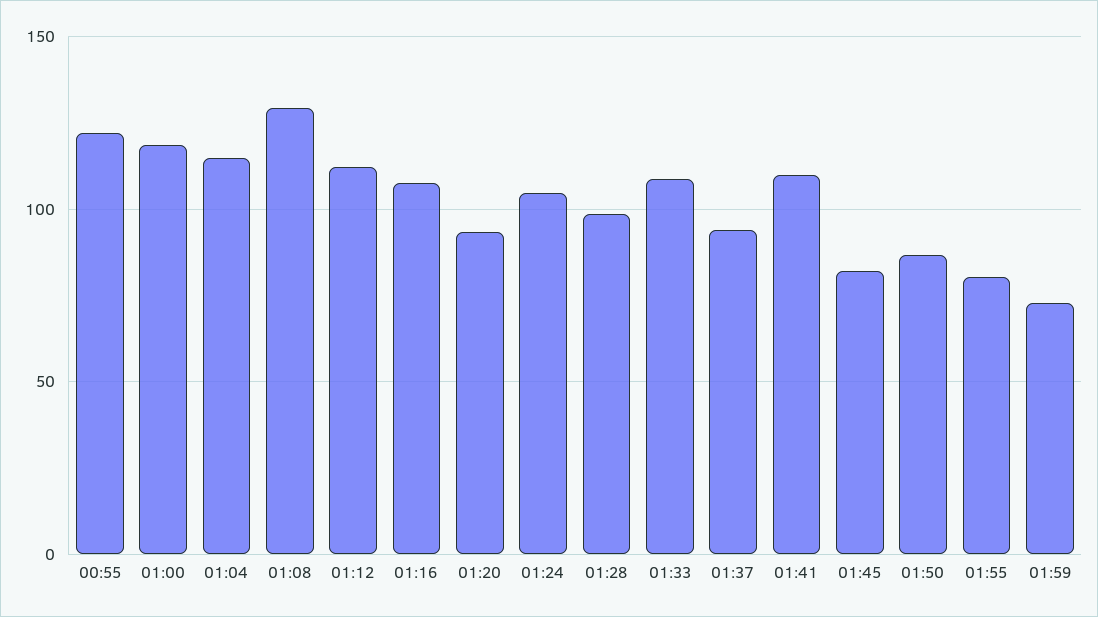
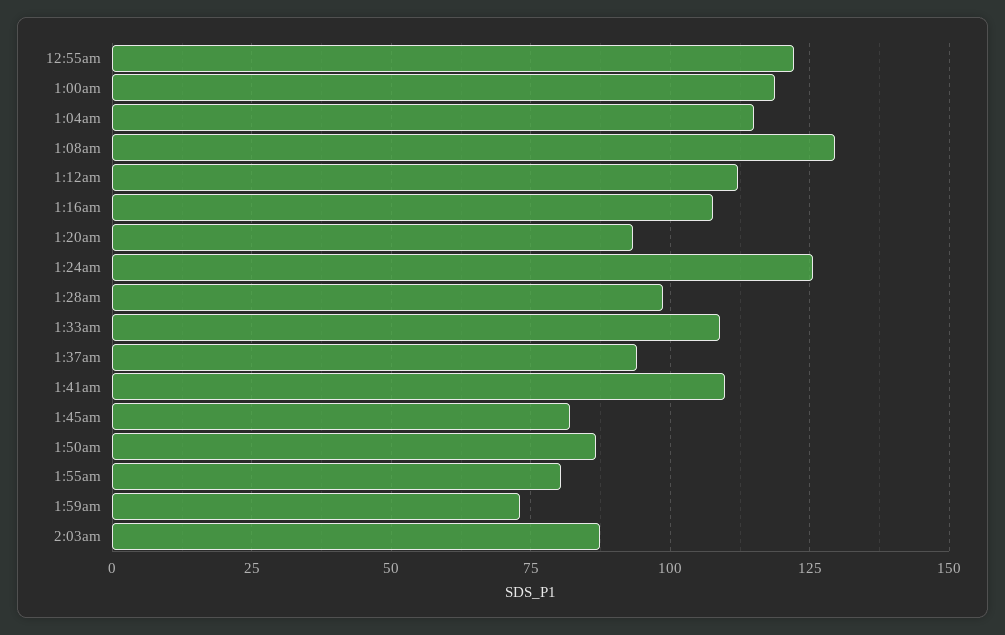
01:24: 105 -> 125
2:03am: none -> 87.5

